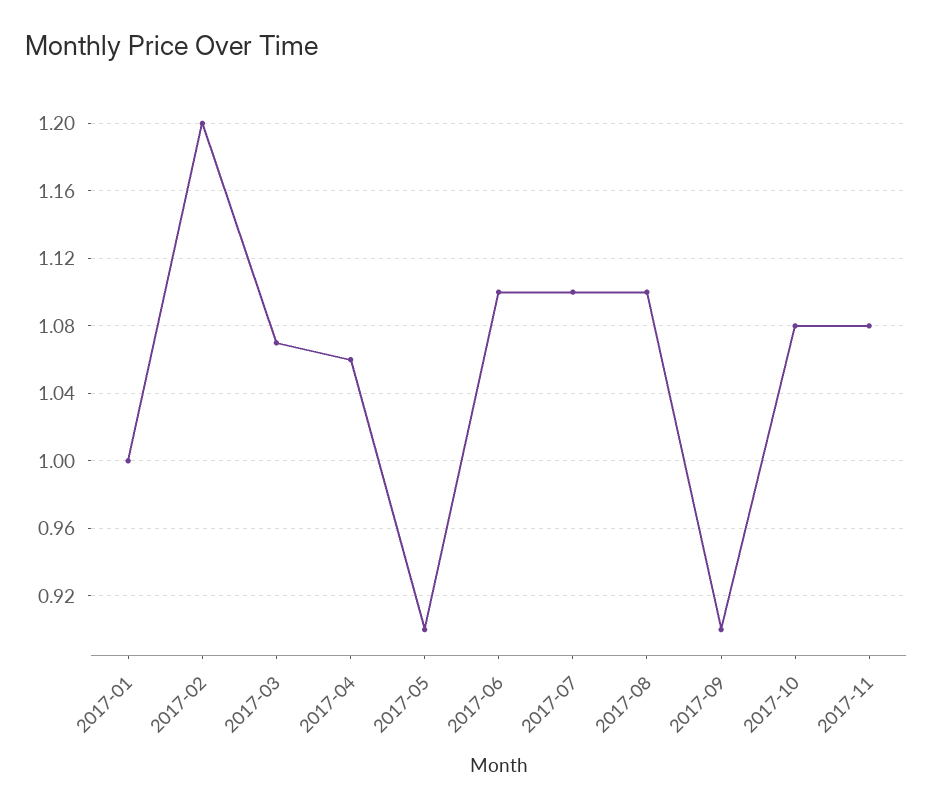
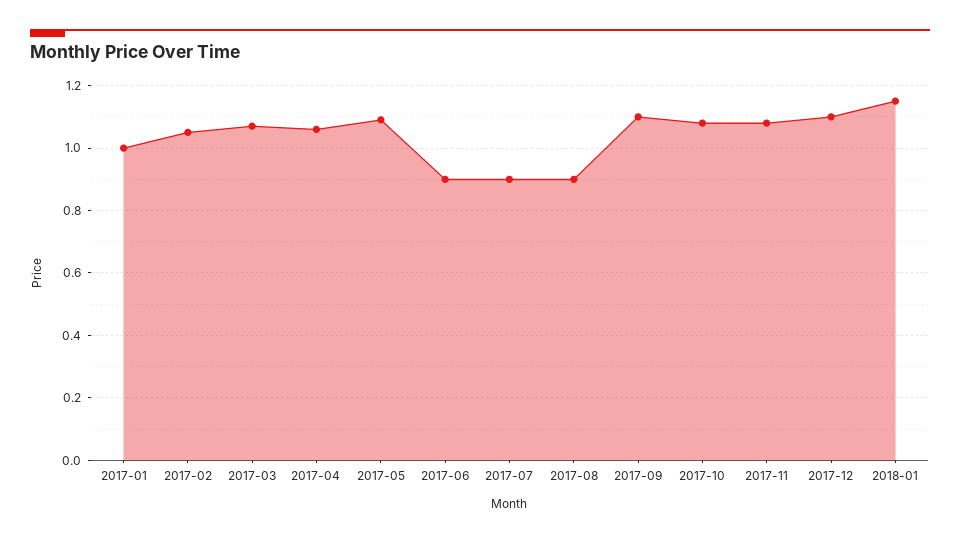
2017-02: 1.2 -> 1.05
2017-05: 0.9 -> 1.1
2017-06: 1.1 -> 0.9
2017-07: 1.1 -> 0.9
2017-08: 1.1 -> 0.9
2017-09: 0.9 -> 1.1
2017-12: none -> 1.1
2018-01: none -> 1.15

